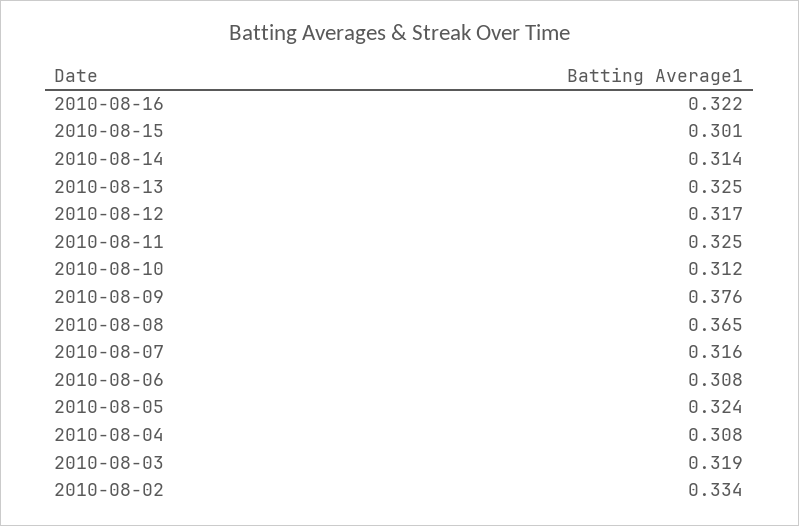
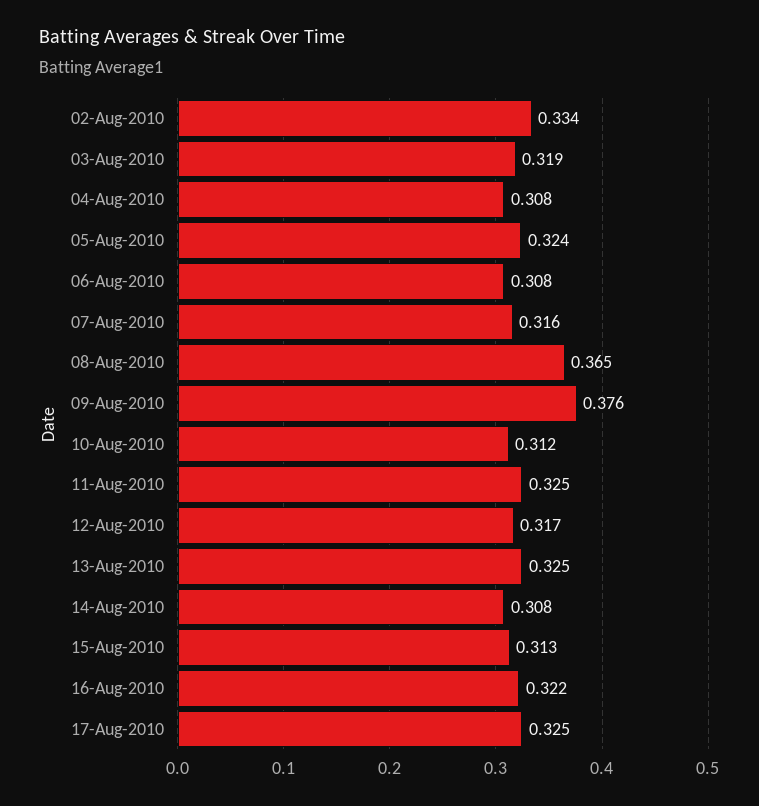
2010-08-15: 0.301 -> 0.313
2010-08-14: 0.314 -> 0.308
17-Aug-2010: none -> 0.325

